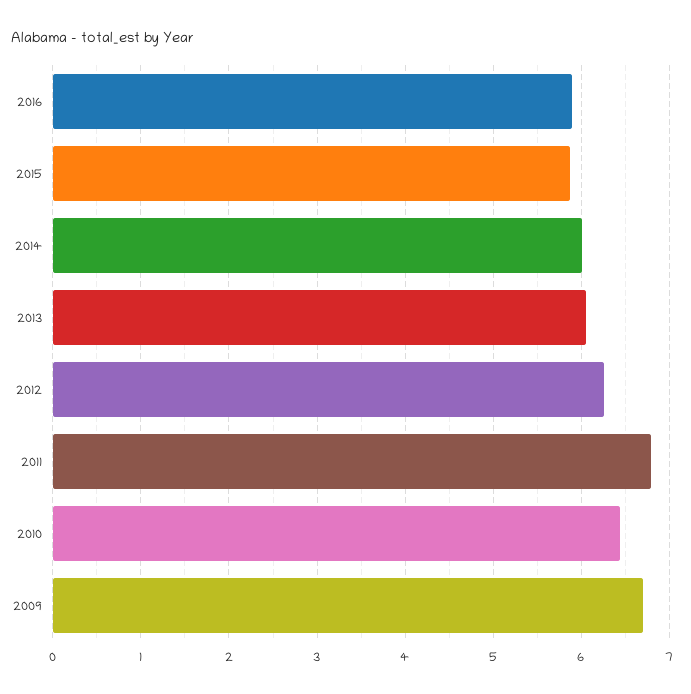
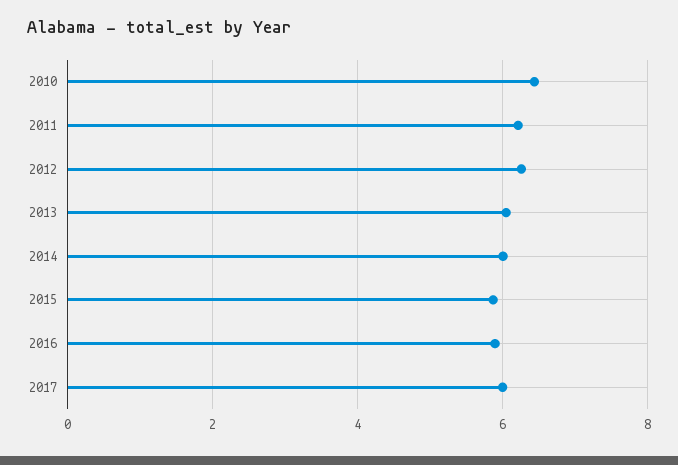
2011: 6.8 -> 6.2
2009: 6.7 -> none
2017: none -> 6

